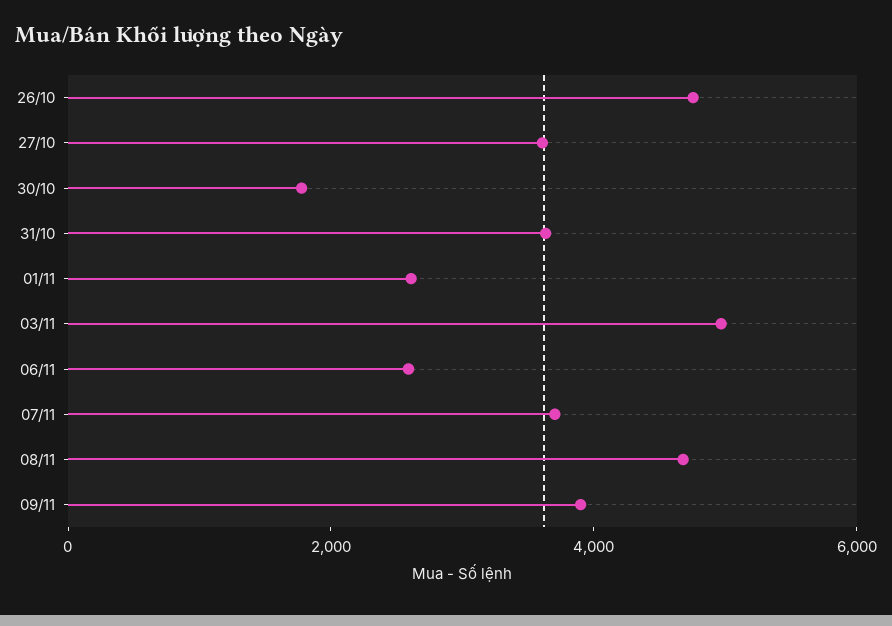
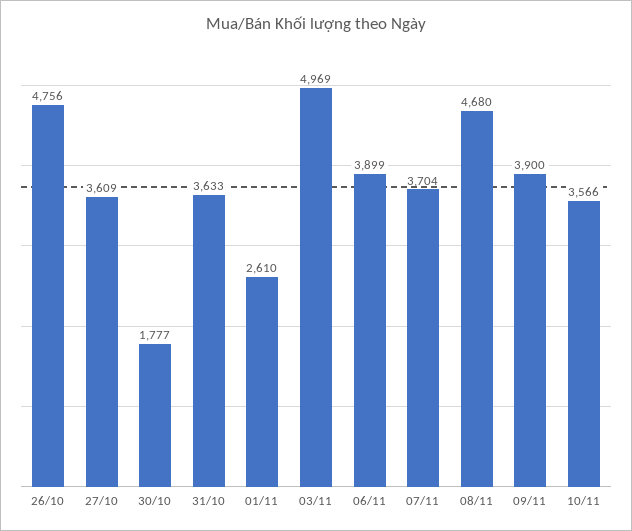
06/11: 2500 -> 3899
10/11: none -> 3566

